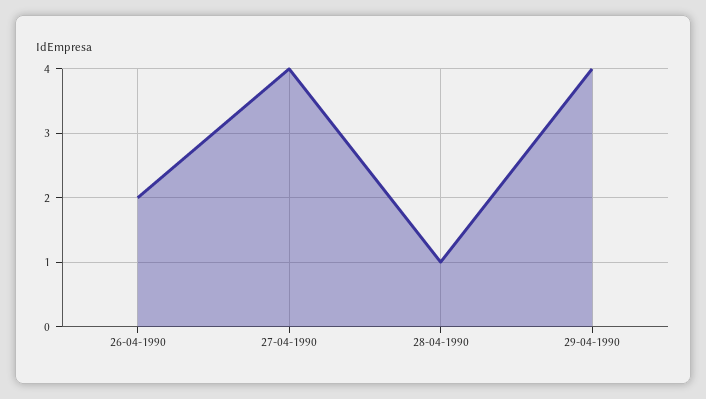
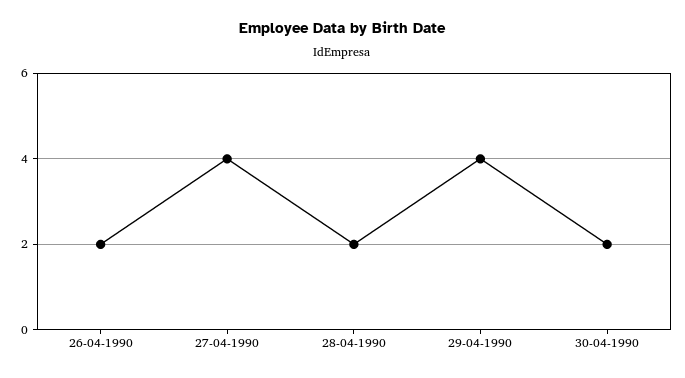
28-04-1990: 1 -> 2
30-04-1990: none -> 2

